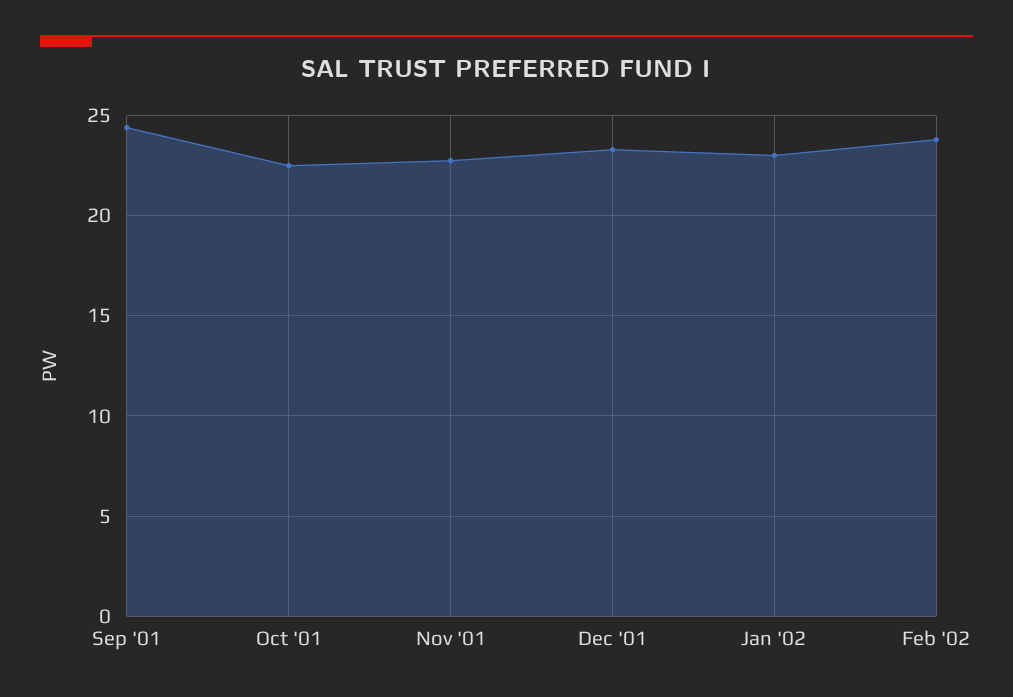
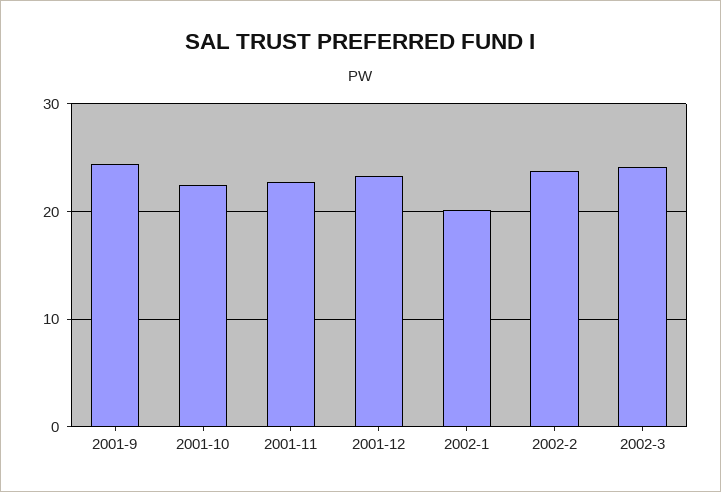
Jan '02: 23 -> 20
2002-3: none -> 24

